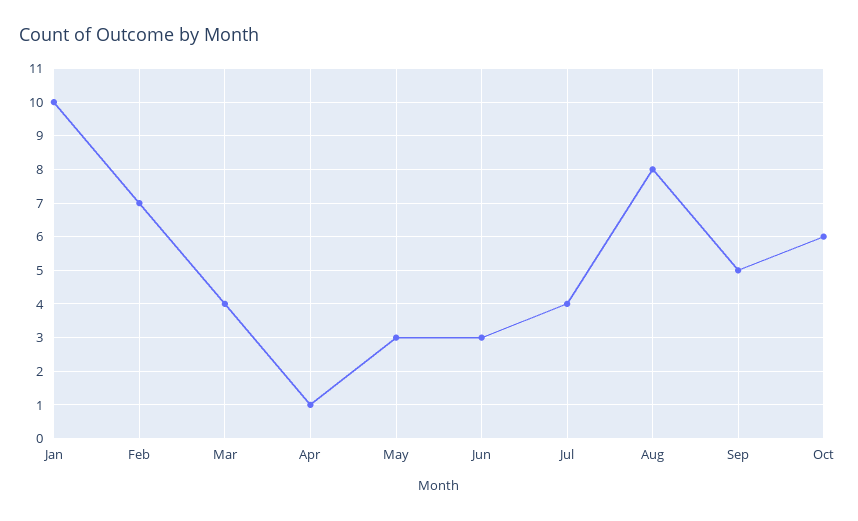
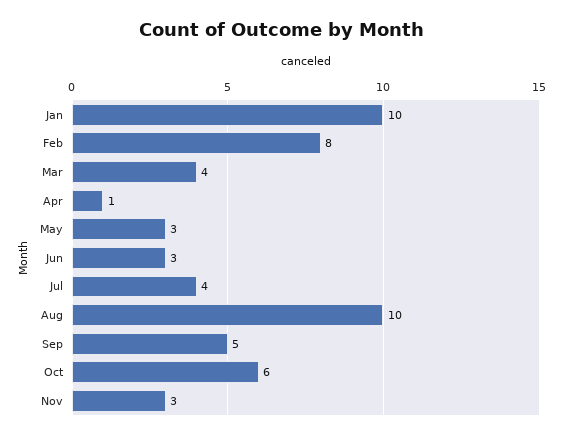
Feb: 7 -> 8
Aug: 8 -> 10
Nov: none -> 3

